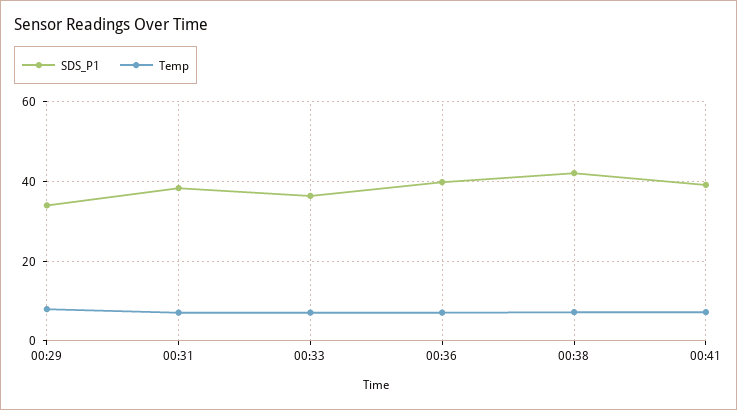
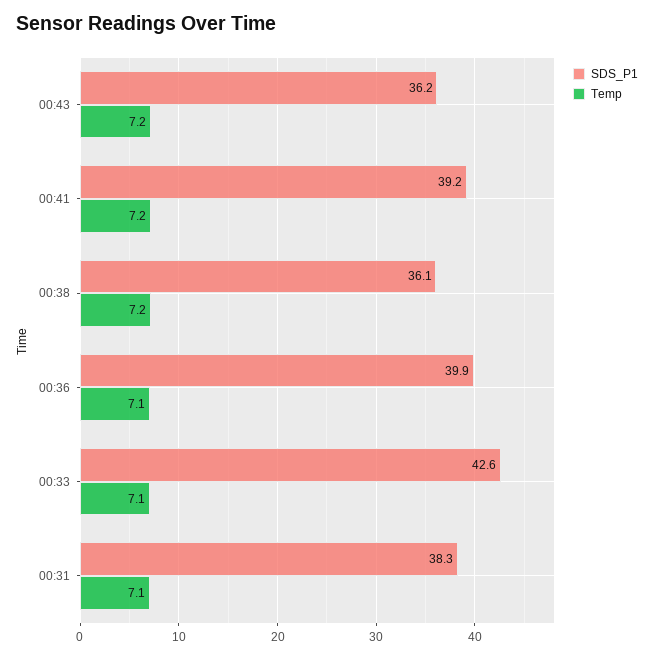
SDS_P1, 00:29: 34 -> none
Temp, 00:29: 8 -> none
SDS_P1, 00:33: 36 -> 42.6
SDS_P1, 00:38: 42 -> 36.1
SDS_P1, 00:43: none -> 36.2
Temp, 00:43: none -> 7.2

